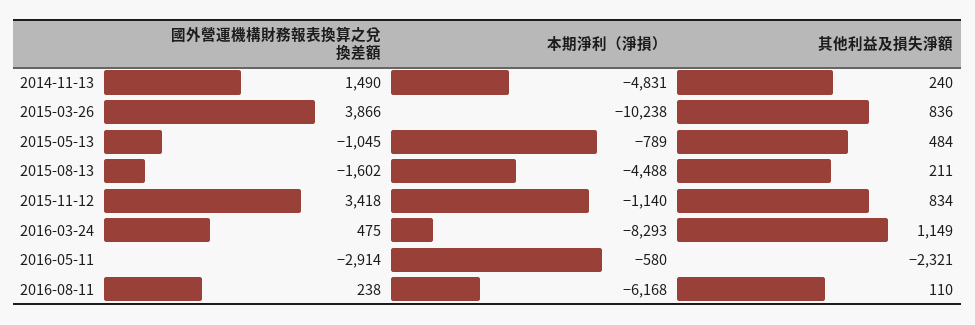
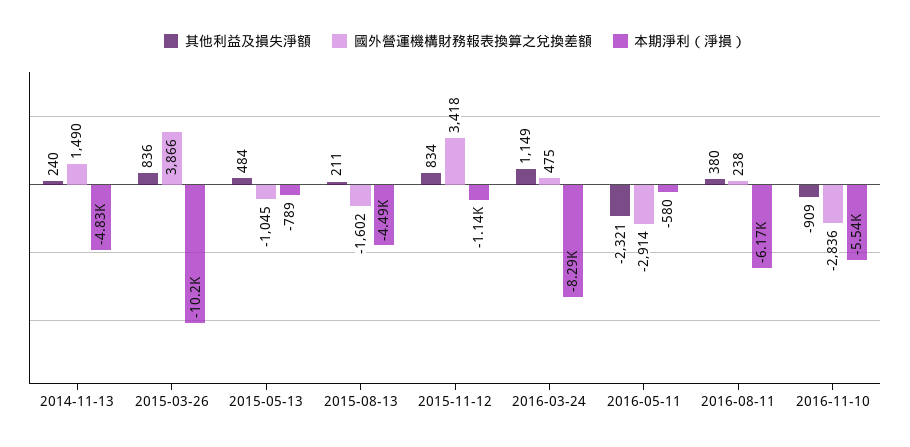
其他利益及損失淨額, 2016-08-11: 110 -> 380
其他利益及損失淨額, 2016-11-10: none -> -909
國外營運機構財務報表換算之兌換差額, 2016-11-10: none -> -2836
本期淨利（淨損）, 2016-11-10: none -> -5540

